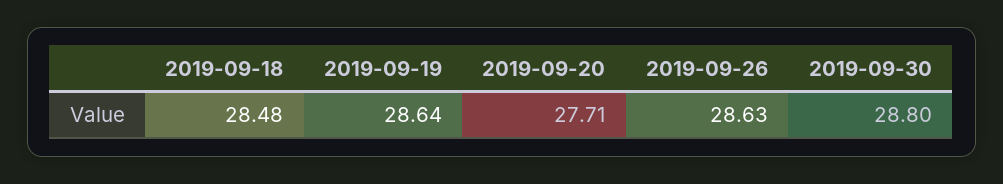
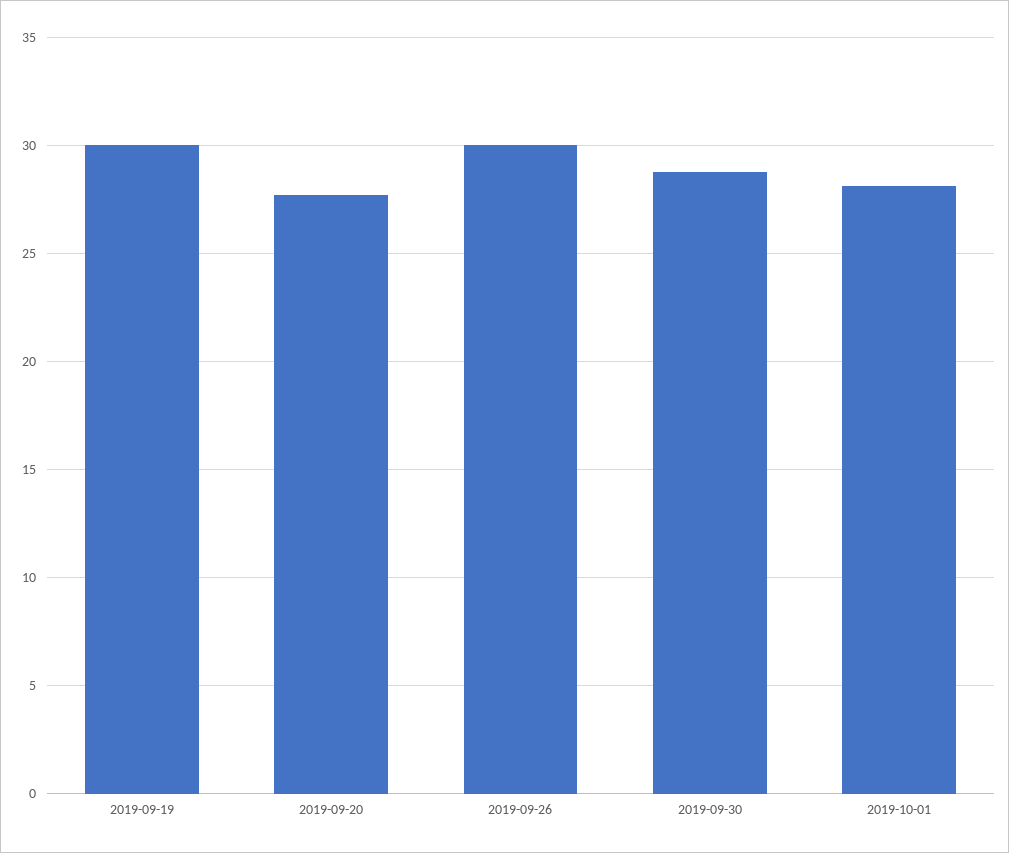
2019-09-18: 28.48 -> none
2019-09-19: 28.64 -> 30
2019-09-26: 28.63 -> 30
2019-10-01: none -> 28

